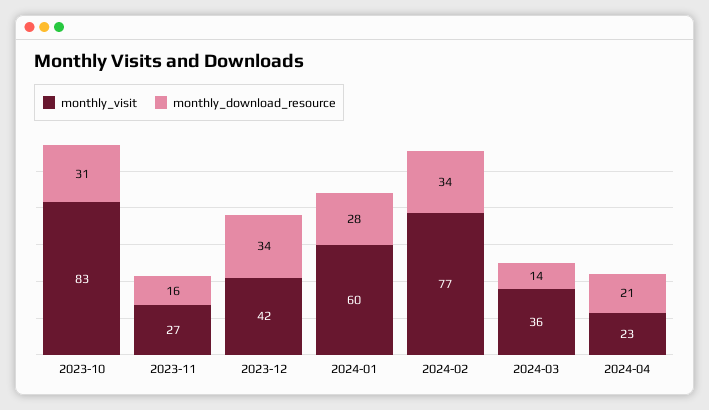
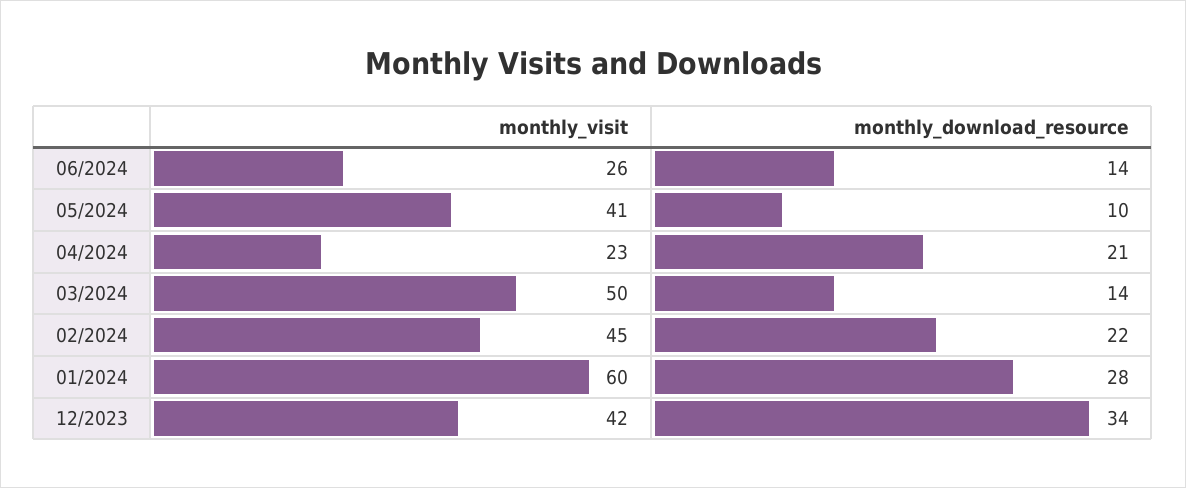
monthly_visit, 2023-10: 83 -> none
monthly_download_resource, 2023-10: 31 -> none
monthly_visit, 2023-11: 27 -> none
monthly_download_resource, 2023-11: 16 -> none
monthly_visit, 2024-02: 77 -> 45
monthly_download_resource, 2024-02: 34 -> 22
monthly_visit, 2024-03: 36 -> 50
monthly_visit, 06/2024: none -> 26
monthly_download_resource, 06/2024: none -> 14
monthly_visit, 05/2024: none -> 41
monthly_download_resource, 05/2024: none -> 10

